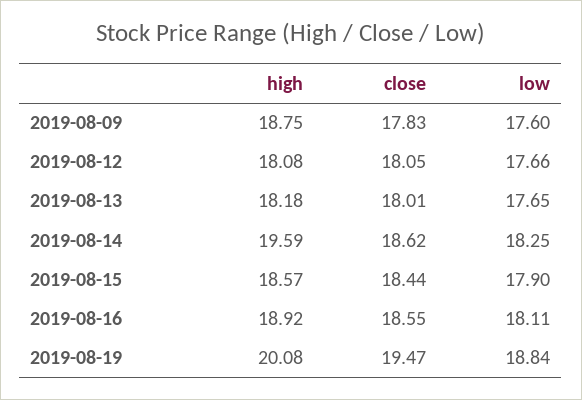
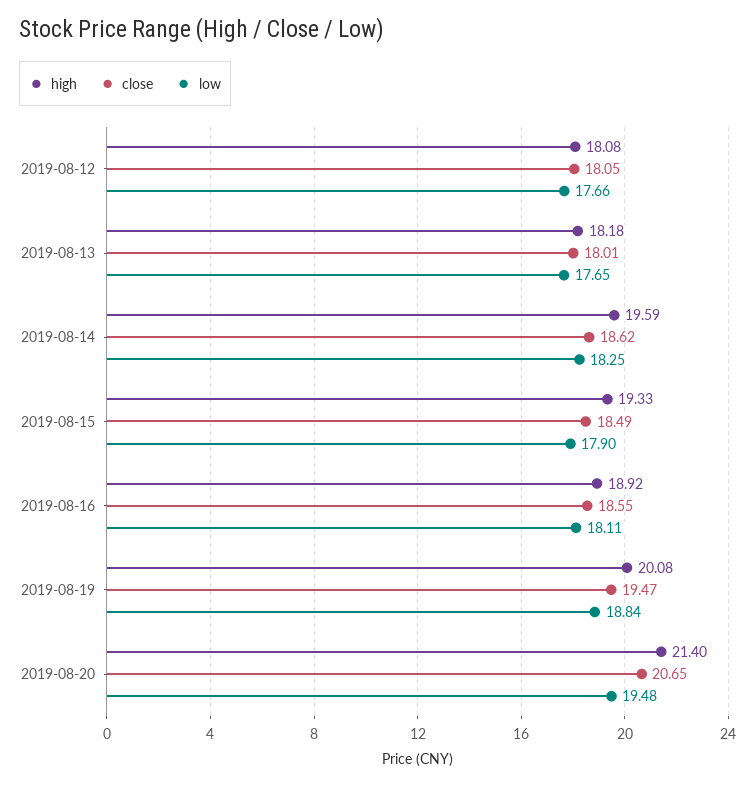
high, 2019-08-09: 18.75 -> none
close, 2019-08-09: 17.83 -> none
low, 2019-08-09: 17.6 -> none
high, 2019-08-15: 18.57 -> 19.33
close, 2019-08-15: 18.44 -> 18.49
high, 2019-08-20: none -> 21.4
close, 2019-08-20: none -> 20.65
low, 2019-08-20: none -> 19.48

